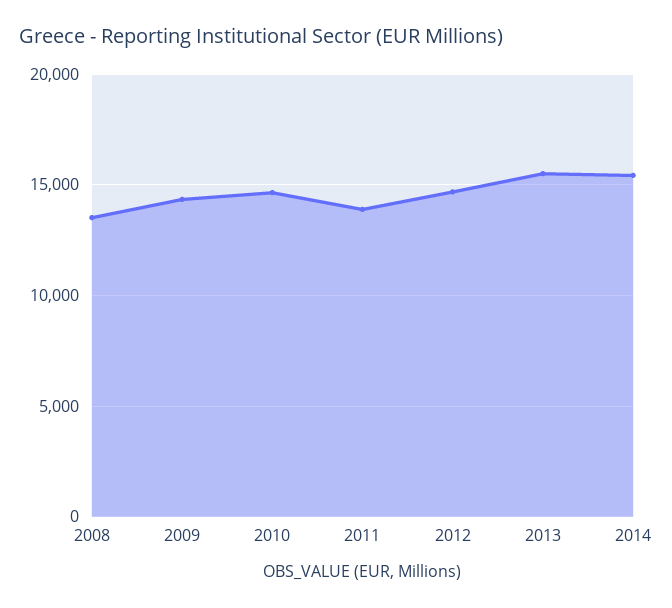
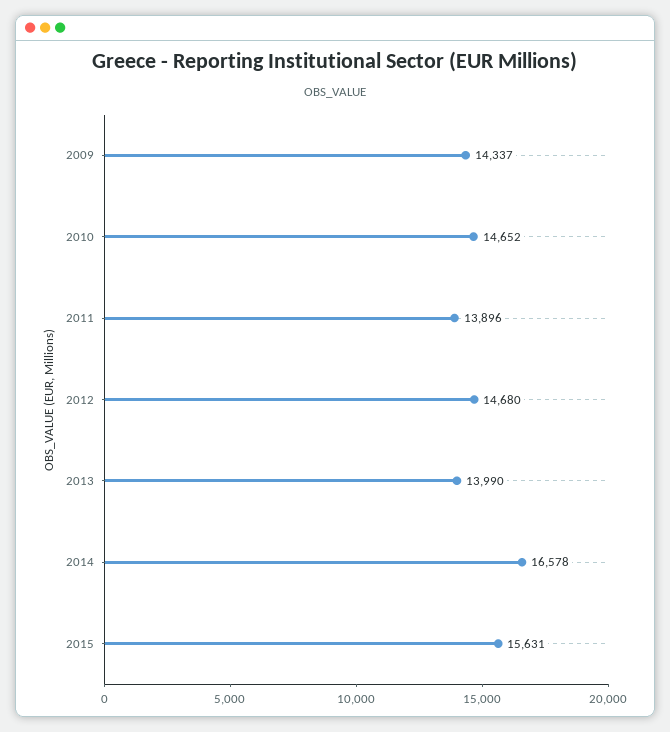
2008: 13500 -> none
2013: 15500 -> 13990
2014: 15500 -> 16578
2015: none -> 15631

